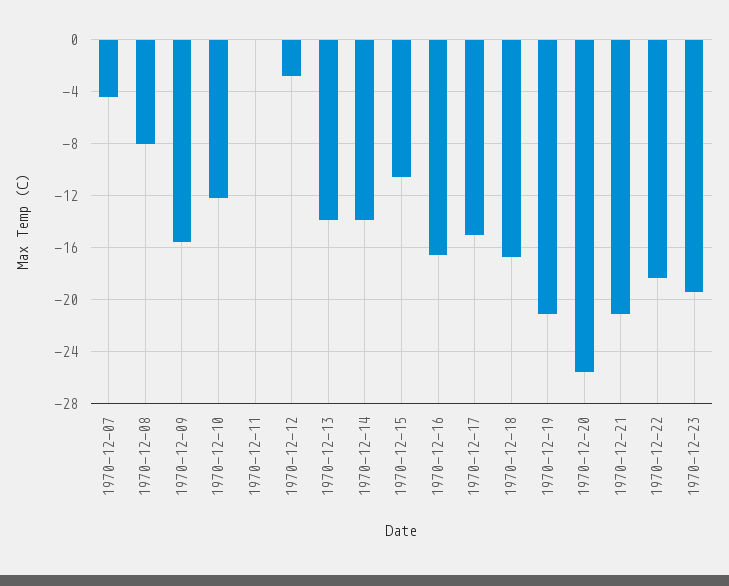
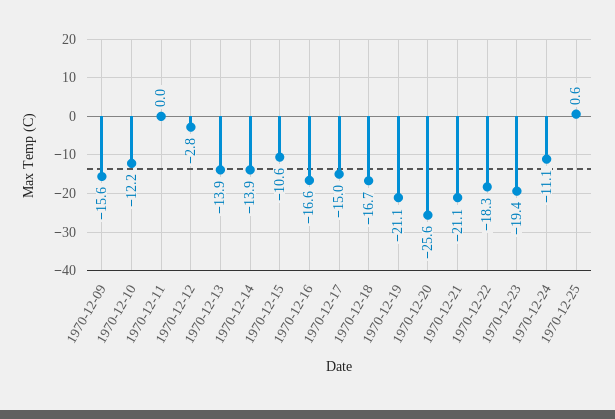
1970-12-07: -4.5 -> none
1970-12-08: -8 -> none
1970-12-24: none -> -11.1
1970-12-25: none -> 0.6

